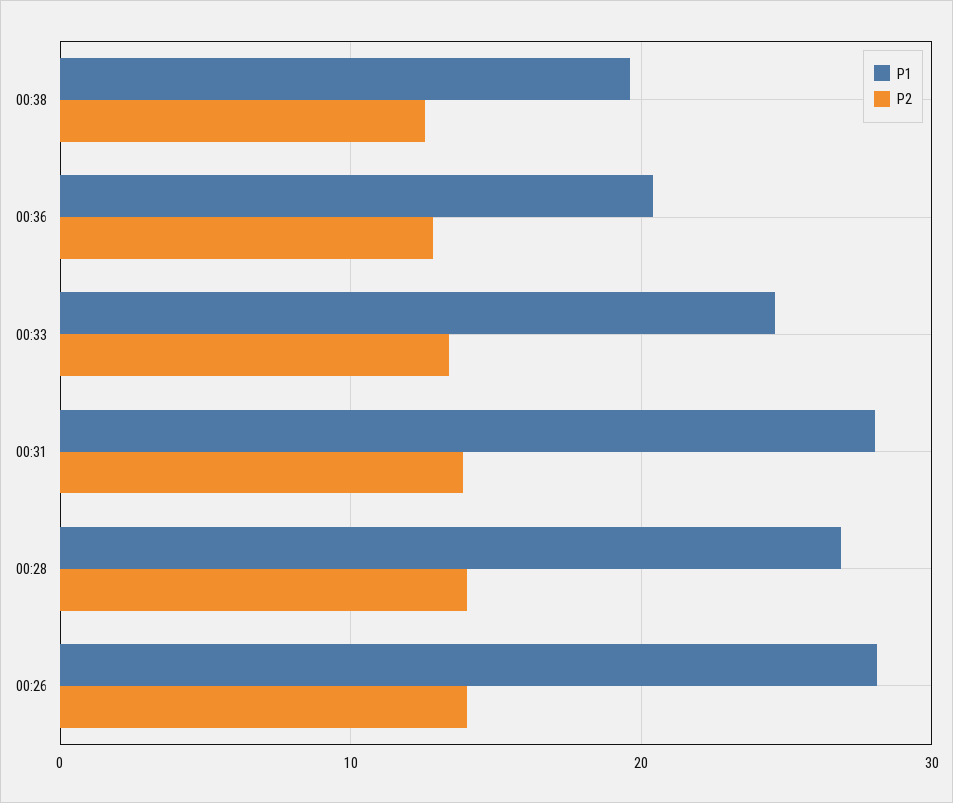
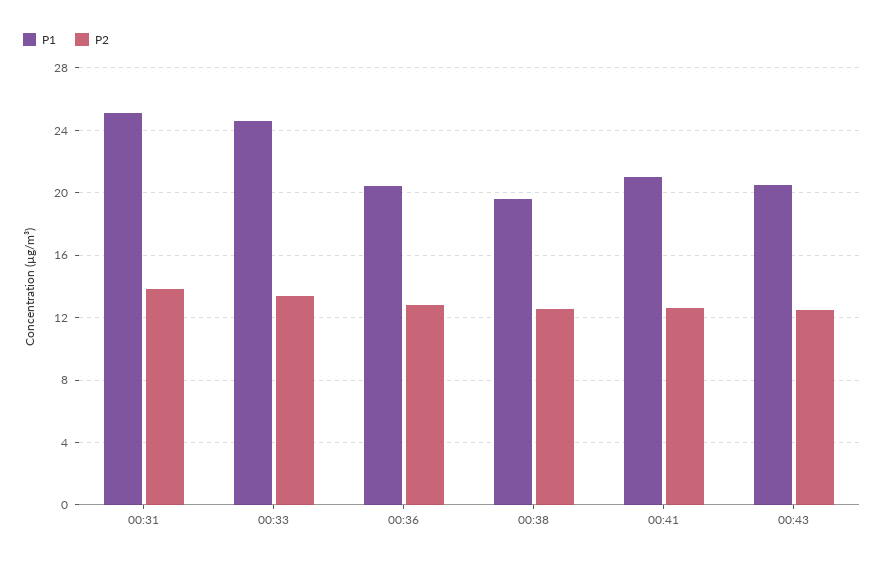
P1, 00:31: 28 -> 25
P1, 00:28: 27 -> none
P2, 00:28: 14 -> none
P1, 00:26: 28 -> none
P2, 00:26: 14 -> none
P1, 00:41: none -> 21
P2, 00:41: none -> 12.5
P1, 00:43: none -> 20.5
P2, 00:43: none -> 12.5

